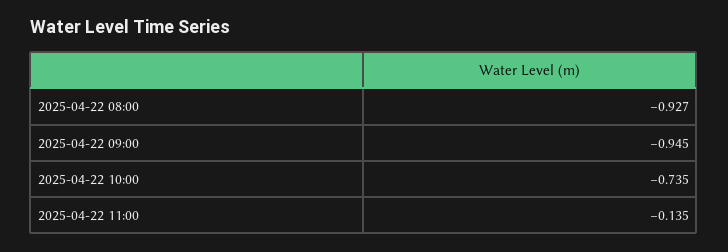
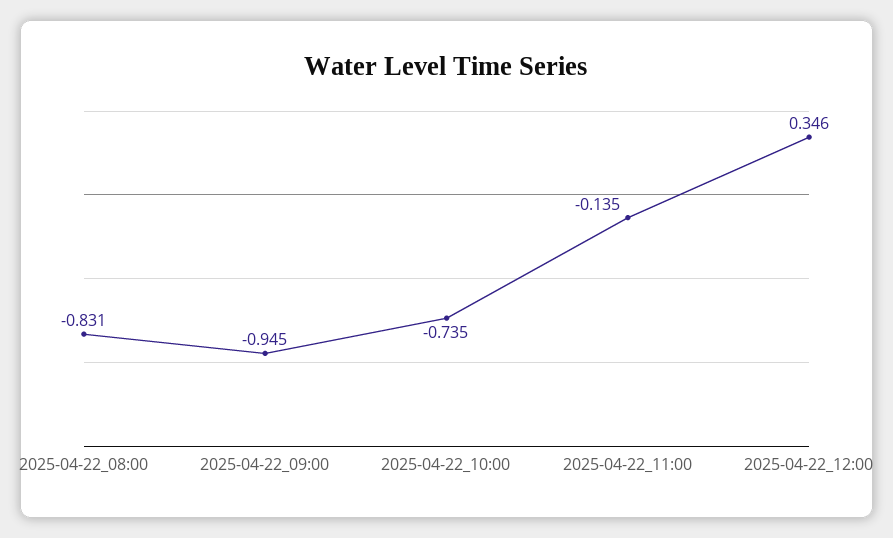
2025-04-22 08:00: -0.927 -> -0.831
2025-04-22_12:00: none -> 0.346

